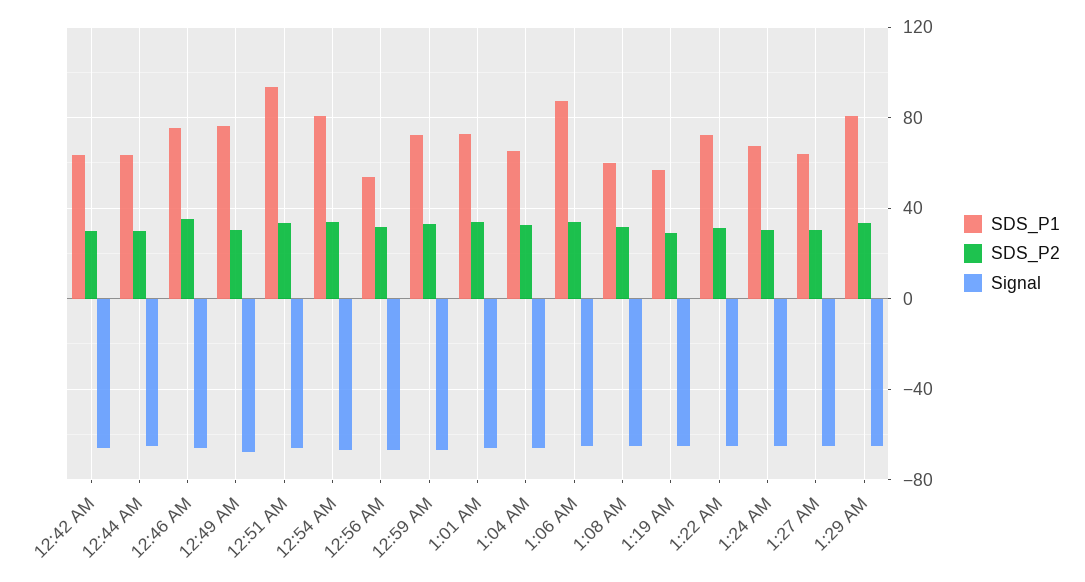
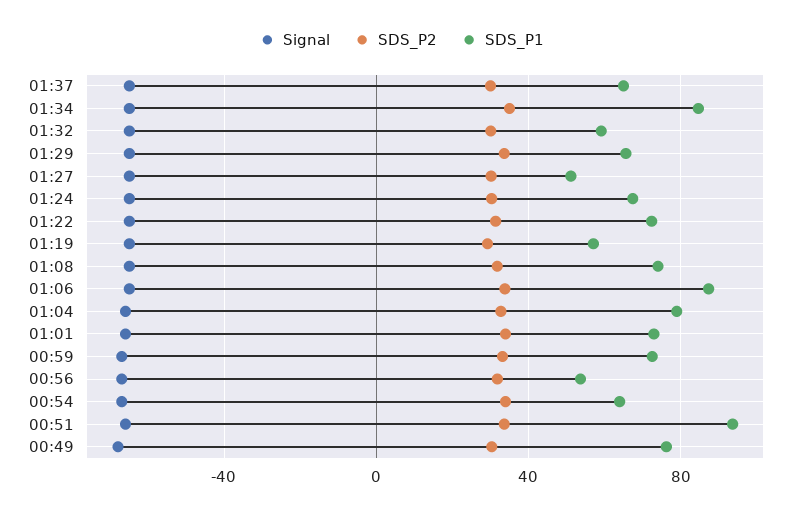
SDS_P1, 12:42 AM: 65 -> none
SDS_P2, 12:42 AM: 30 -> none
Signal, 12:42 AM: -65 -> none
SDS_P1, 12:44 AM: 65 -> none
SDS_P2, 12:44 AM: 30 -> none
Signal, 12:44 AM: -65 -> none
SDS_P1, 12:46 AM: 75 -> none
SDS_P2, 12:46 AM: 35 -> none
Signal, 12:46 AM: -65 -> none
SDS_P1, 12:54 AM: 80 -> 65
SDS_P1, 1:04 AM: 65 -> 80
SDS_P1, 1:08 AM: 60 -> 75
SDS_P1, 1:27 AM: 65 -> 50
SDS_P1, 1:29 AM: 80 -> 65
Signal, 01:37: none -> -65
SDS_P2, 01:37: none -> 30
SDS_P1, 01:37: none -> 65
Signal, 01:34: none -> -65
SDS_P2, 01:34: none -> 35
SDS_P1, 01:34: none -> 85
Signal, 01:32: none -> -65
SDS_P2, 01:32: none -> 30
SDS_P1, 01:32: none -> 60

